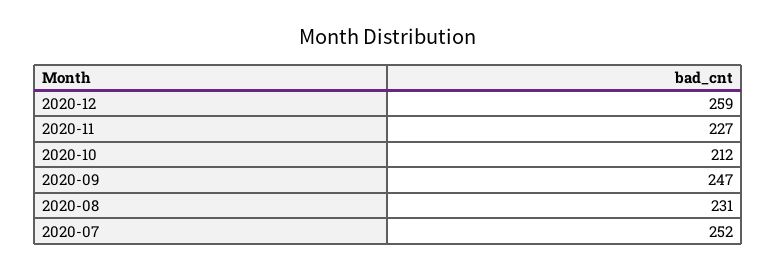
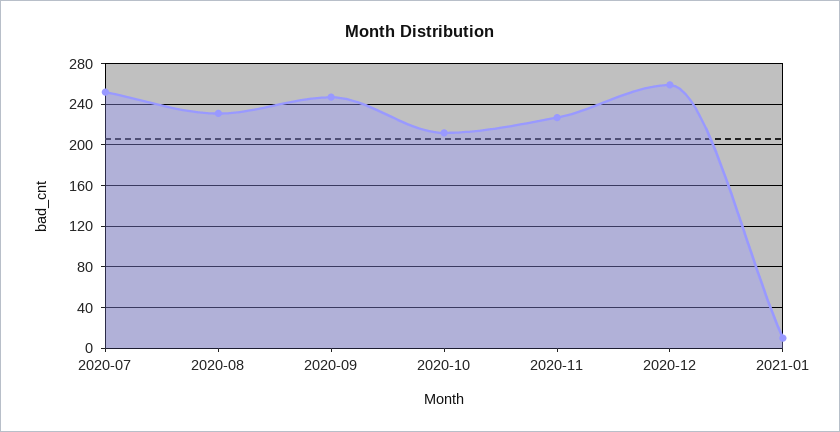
2021-01: none -> 10

